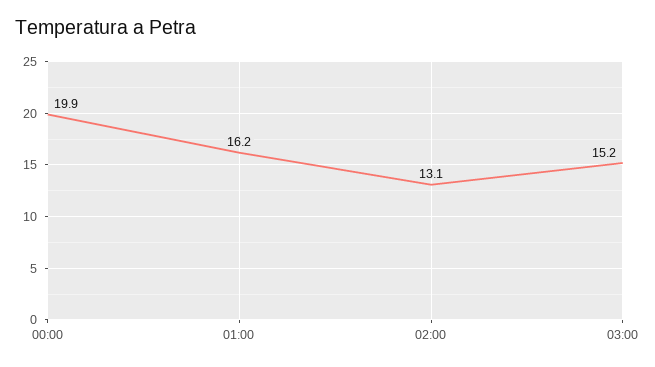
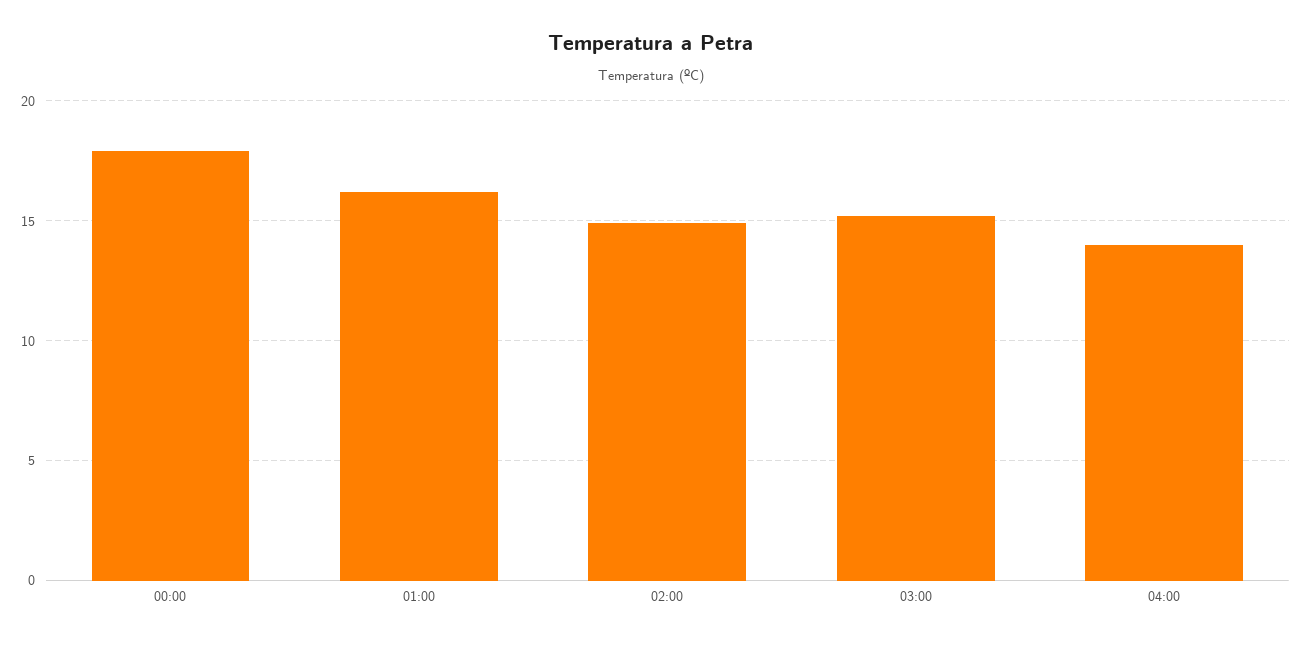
00:00: 19.9 -> 18
02:00: 13.1 -> 15
04:00: none -> 14

